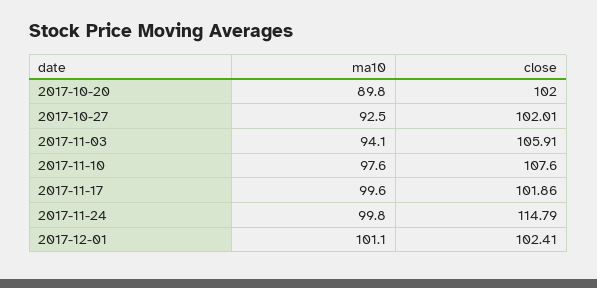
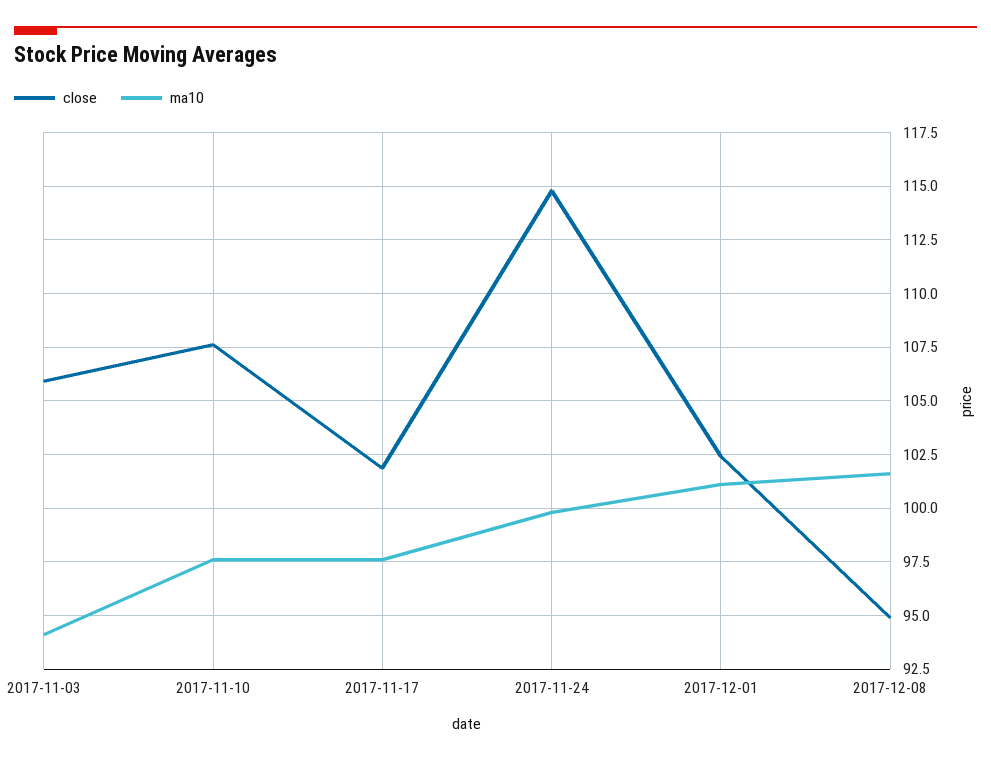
ma10, 2017-10-20: 89.8 -> none
close, 2017-10-20: 102 -> none
ma10, 2017-10-27: 92.5 -> none
close, 2017-10-27: 102.01 -> none
ma10, 2017-11-17: 99.6 -> 97.5
close, 2017-12-08: none -> 95
ma10, 2017-12-08: none -> 101.5

